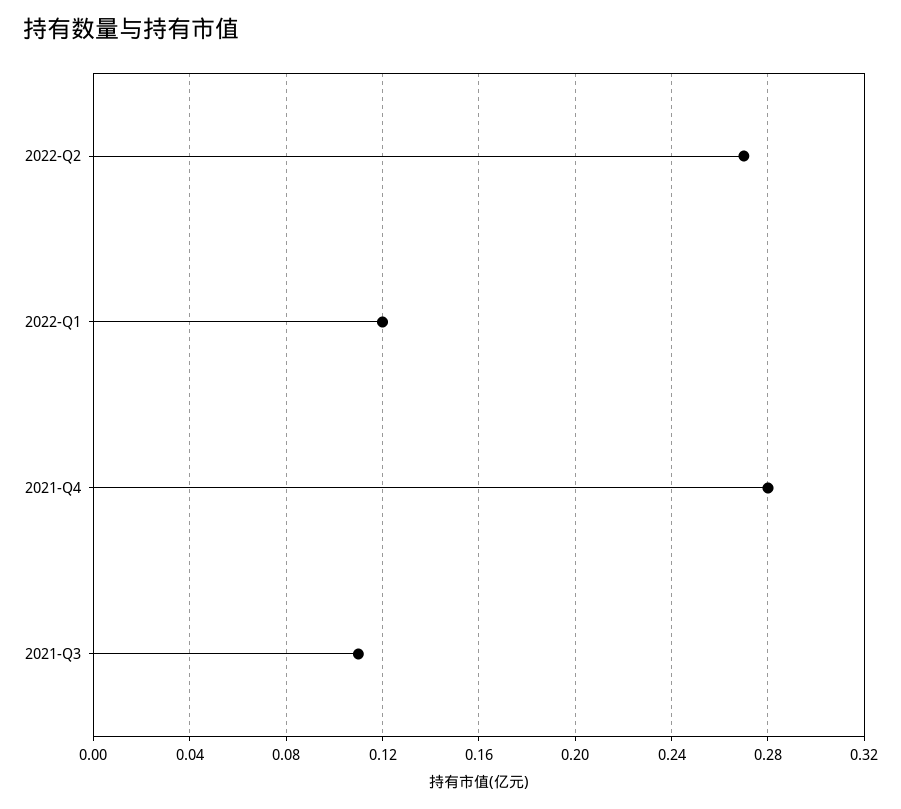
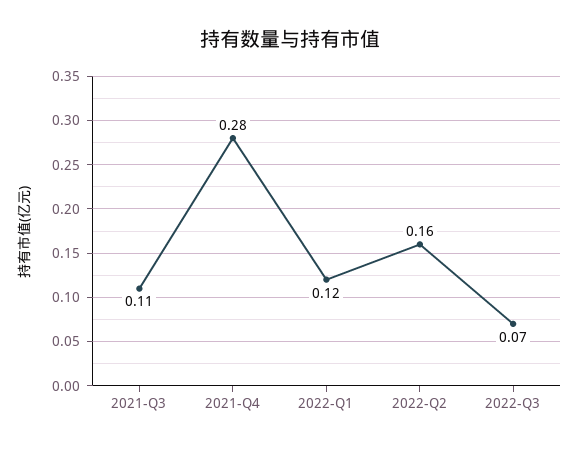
2022-Q2: 0.27 -> 0.16
2022-Q3: none -> 0.07

